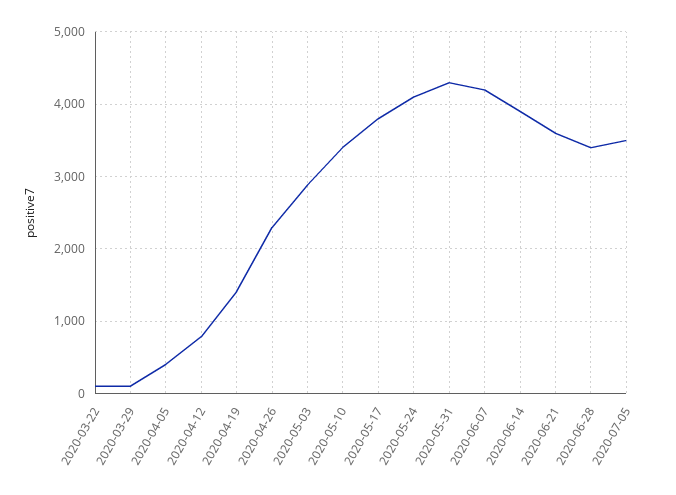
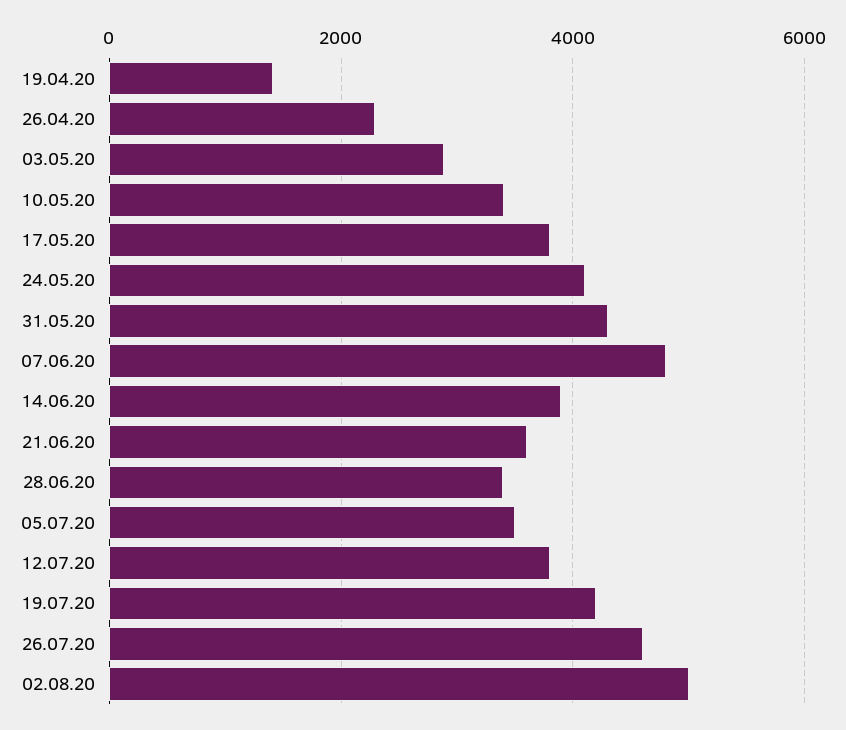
2020-03-22: 100 -> none
2020-03-29: 100 -> none
2020-04-05: 400 -> none
2020-04-12: 800 -> none
2020-06-07: 4200 -> 4800
12.07.20: none -> 3800
19.07.20: none -> 4200
26.07.20: none -> 4600
02.08.20: none -> 5000

